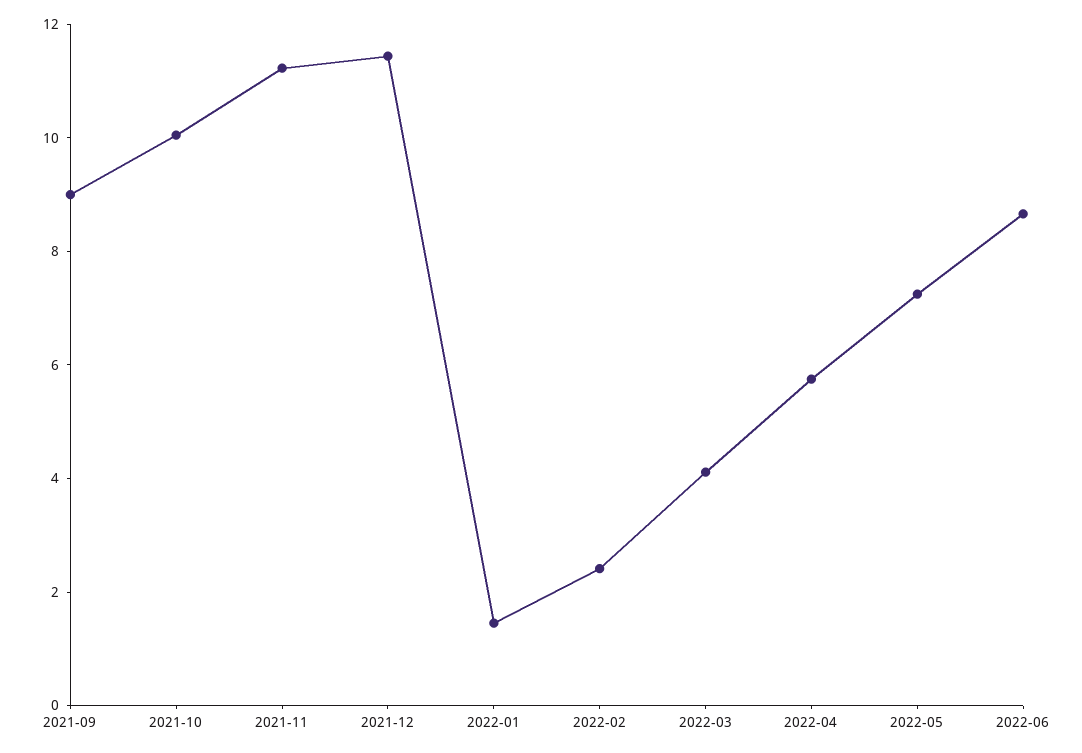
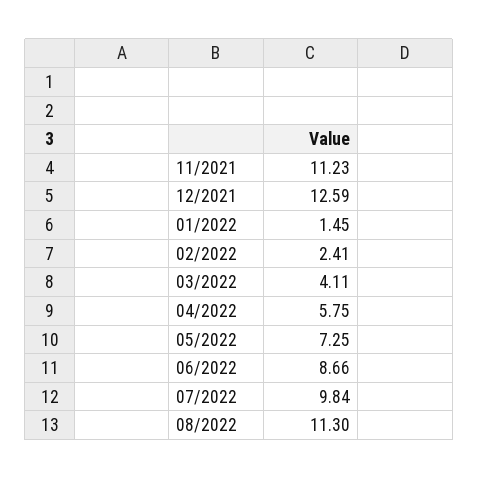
2021-09: 9 -> none
2021-10: 10 -> none
2021-12: 11.5 -> 12.59
07/2022: none -> 9.84
08/2022: none -> 11.3

